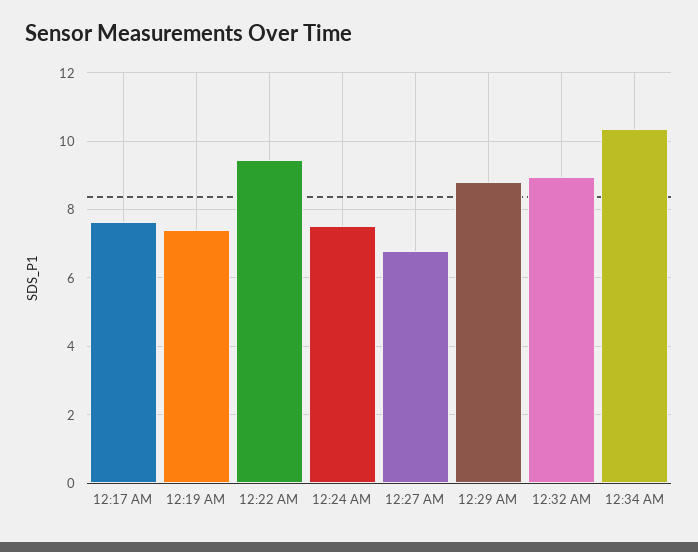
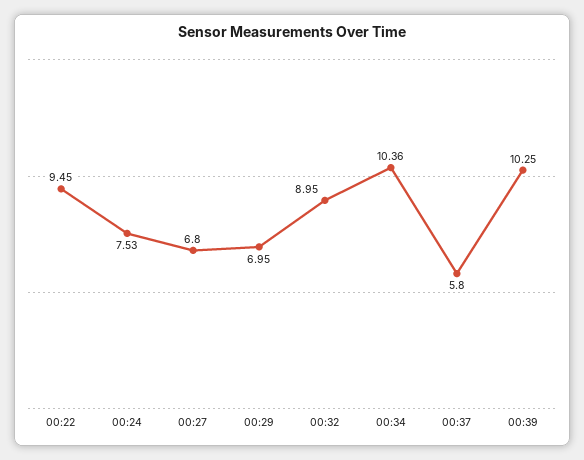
12:17 AM: 7.6 -> none
12:19 AM: 7.4 -> none
12:29 AM: 8.8 -> 6.95
00:37: none -> 5.8
00:39: none -> 10.25

